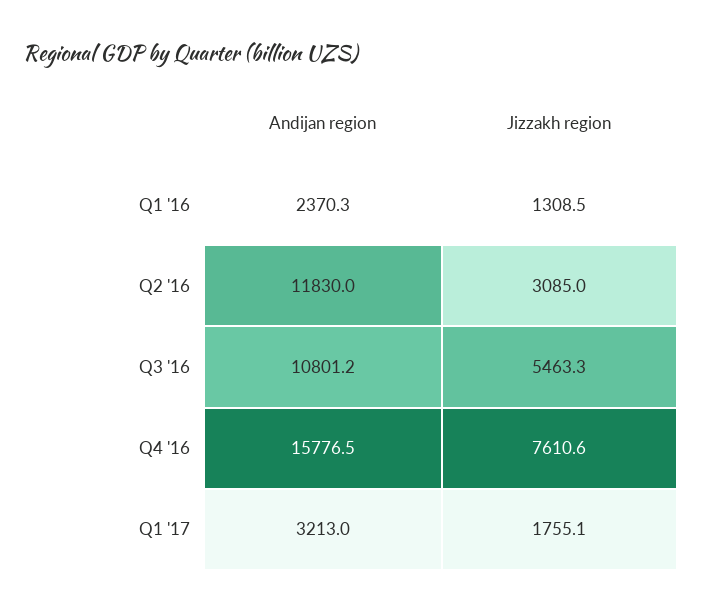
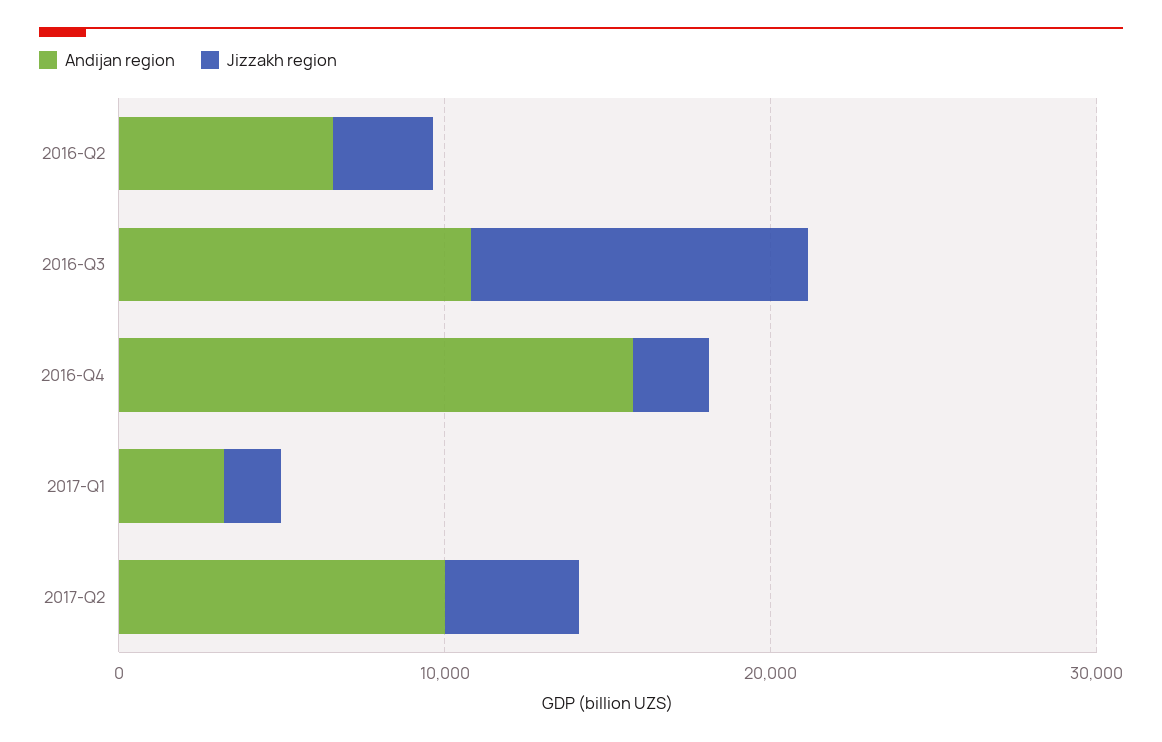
Andijan region, Q1 '16: 2370.3 -> none
Jizzakh region, Q1 '16: 1308.5 -> none
Andijan region, Q2 '16: 11830 -> 6000
Jizzakh region, Q3 '16: 5463.3 -> 10000
Jizzakh region, Q4 '16: 7610.6 -> 2000
Andijan region, 2017-Q2: none -> 10000
Jizzakh region, 2017-Q2: none -> 4000

